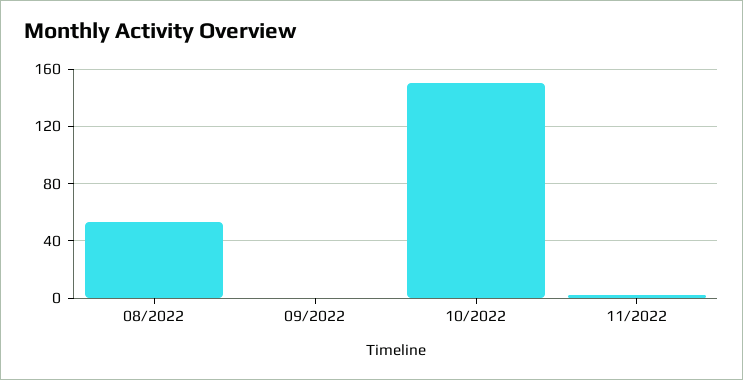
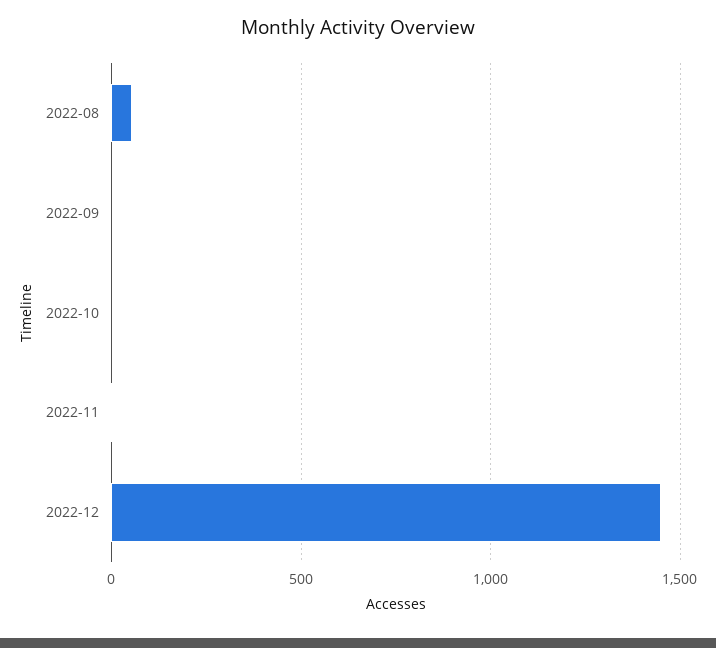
10/2022: 150 -> 0
2022-12: none -> 1450

